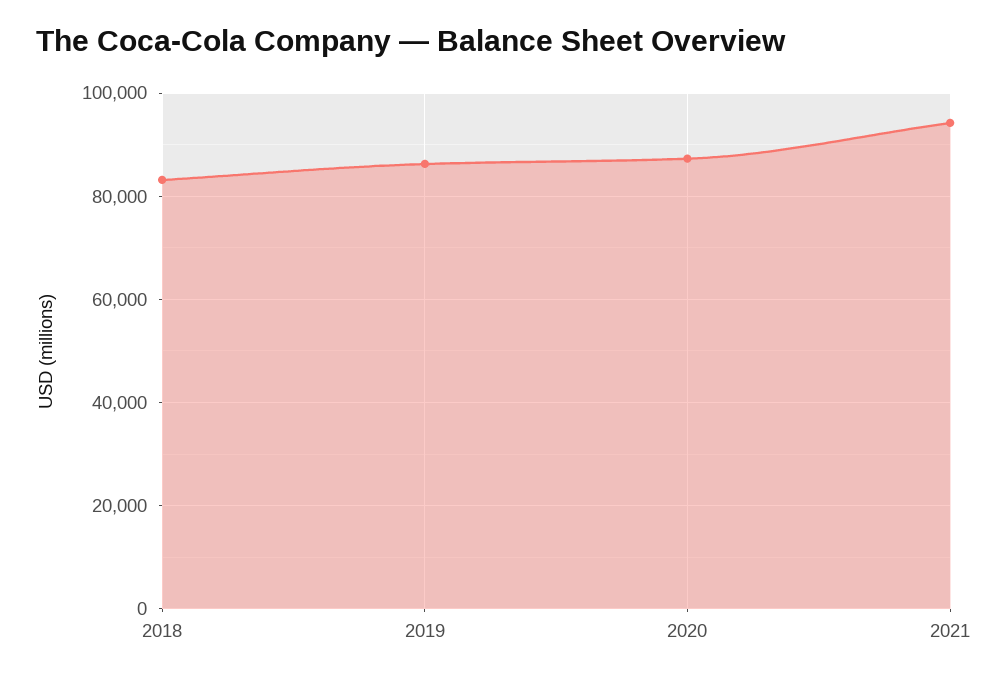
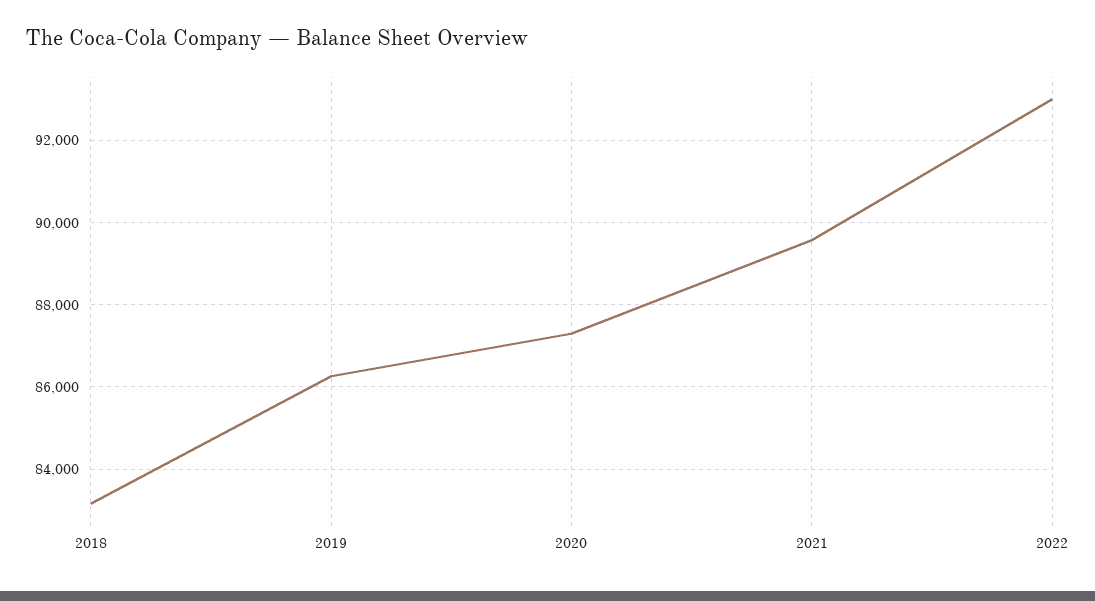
2021: 94000 -> 89600
2022: none -> 93000

